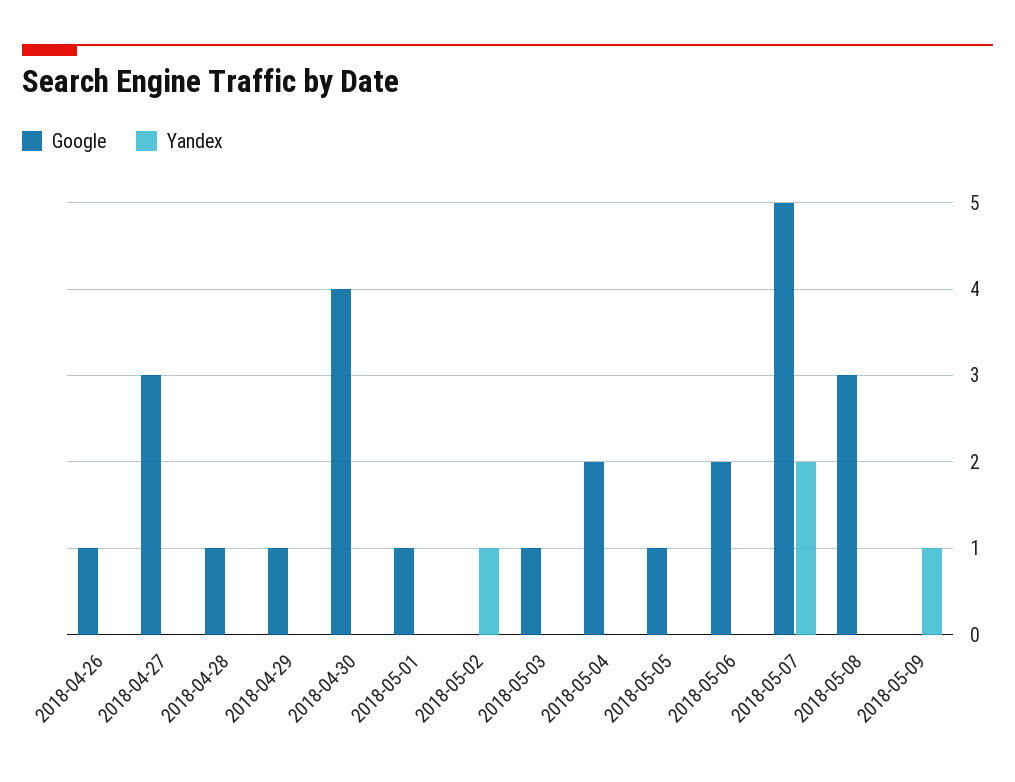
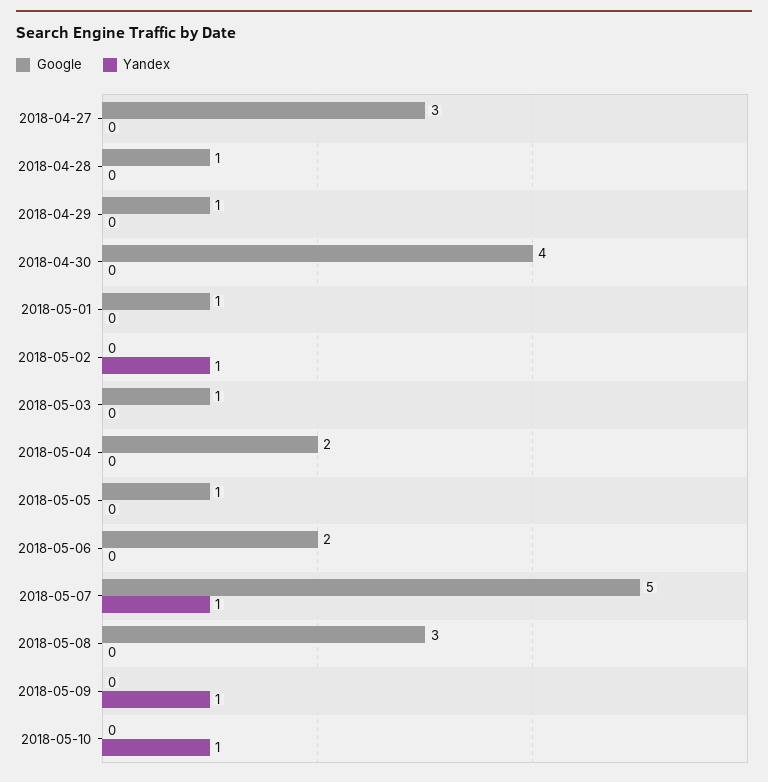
Google, 2018-04-26: 1 -> none
Yandex, 2018-04-26: 0 -> none
Yandex, 2018-05-07: 2 -> 1
Google, 2018-05-10: none -> 0
Yandex, 2018-05-10: none -> 1

